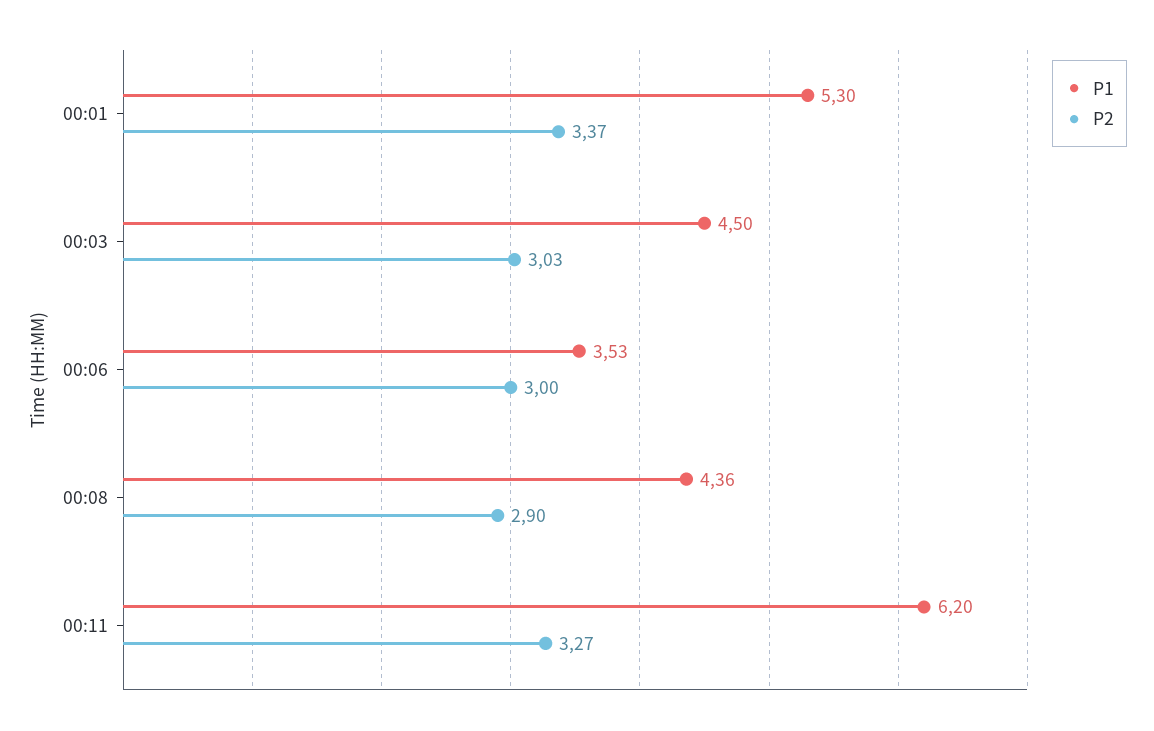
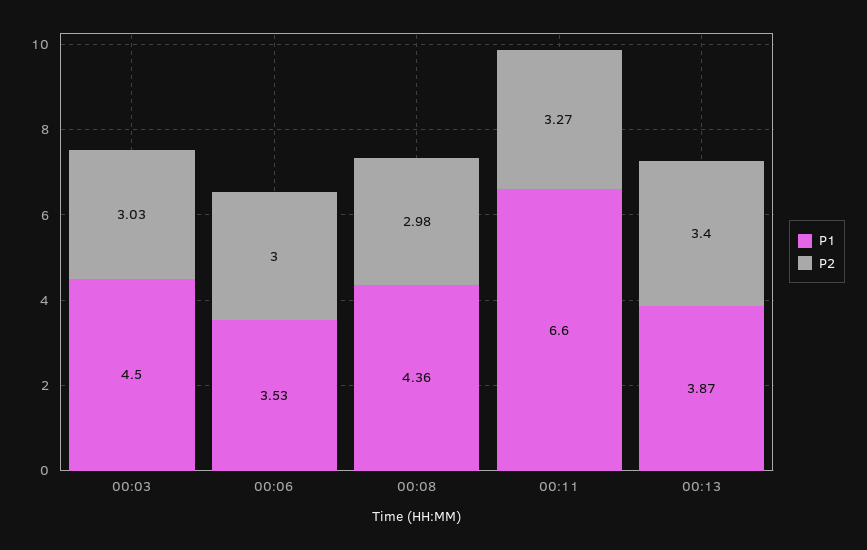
P1, 00:01: 5.3 -> none
P2, 00:01: 3.37 -> none
P2, 00:08: 2.9 -> 2.98
P1, 00:11: 6.2 -> 6.6
P1, 00:13: none -> 3.87
P2, 00:13: none -> 3.4

